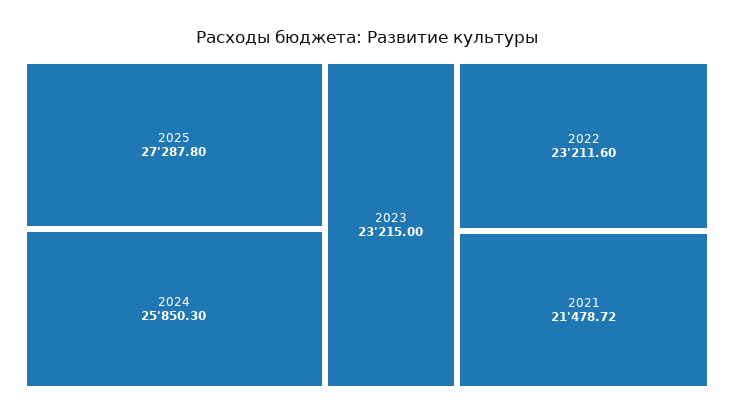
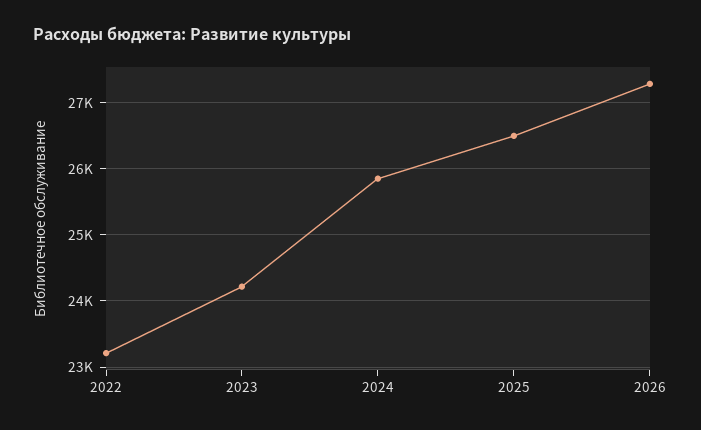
2025: 27287.8 -> 26500
2023: 23215 -> 24200
2021: 21478.72 -> none
2026: none -> 27300

